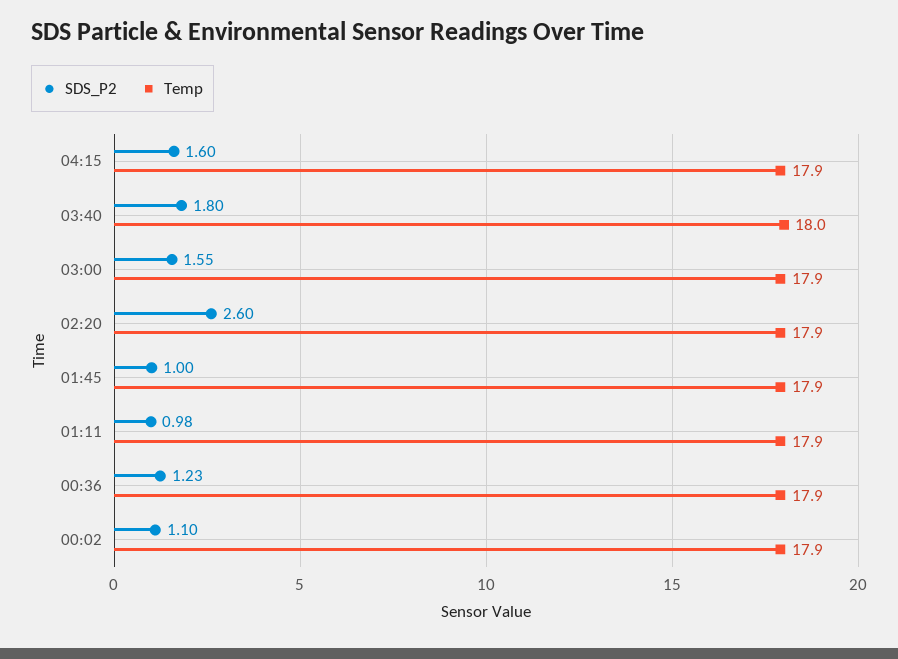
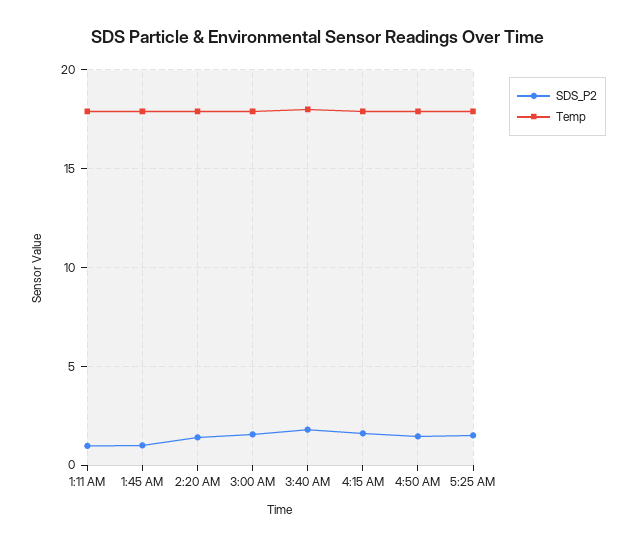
SDS_P2, 02:20: 2.6 -> 1.5
SDS_P2, 00:36: 1.23 -> none
Temp, 00:36: 17.9 -> none
SDS_P2, 00:02: 1.1 -> none
Temp, 00:02: 17.9 -> none
SDS_P2, 4:50 AM: none -> 1.5
Temp, 4:50 AM: none -> 18
SDS_P2, 5:25 AM: none -> 1.5
Temp, 5:25 AM: none -> 18

